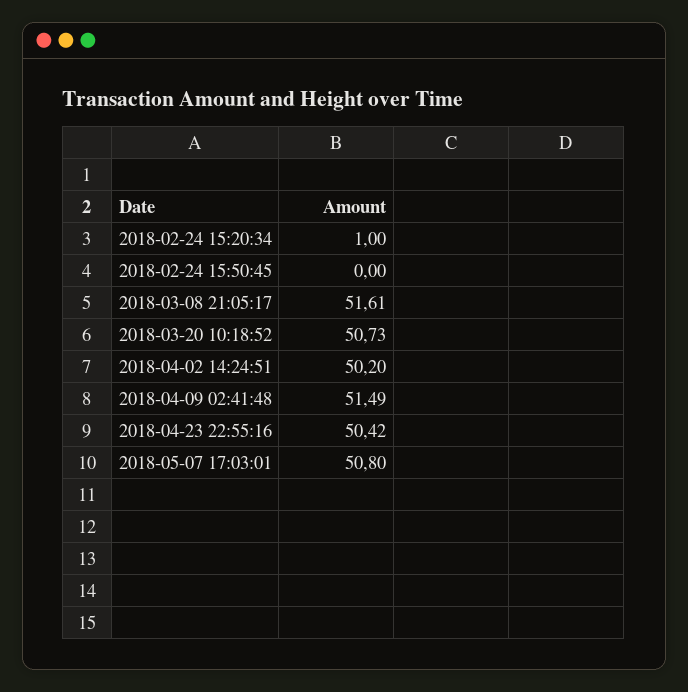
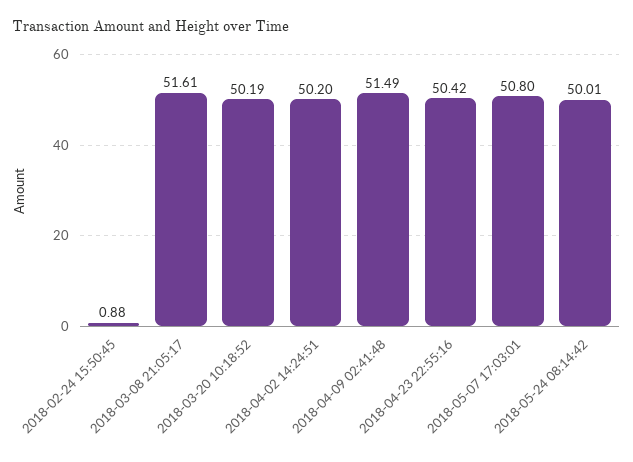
2018-02-24 15:20:34: 1 -> none
2018-02-24 15:50:45: 0 -> 0.88
2018-03-20 10:18:52: 50.73 -> 50.19
2018-05-24 08:14:42: none -> 50.01

